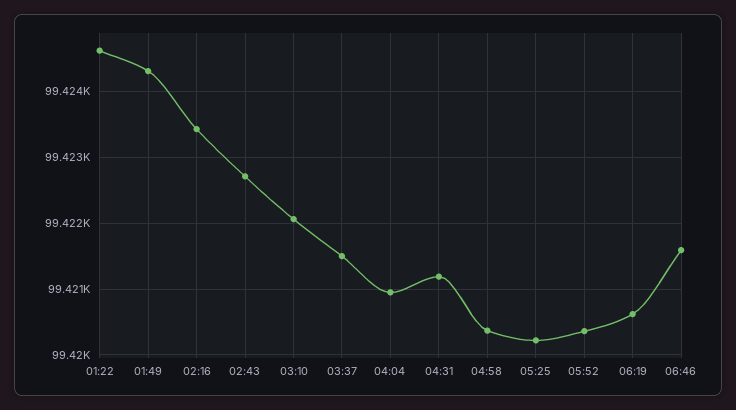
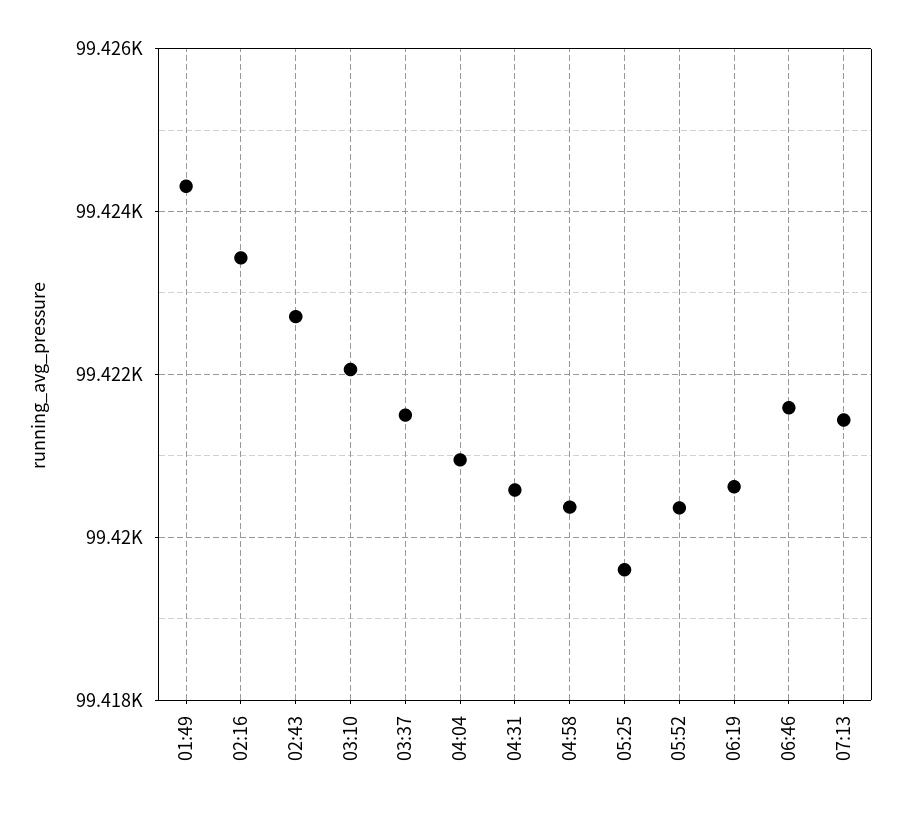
01:22: 99424.6 -> none
04:31: 99421.2 -> 99420.6
05:25: 99420.2 -> 99419.6
07:13: none -> 99421.4

